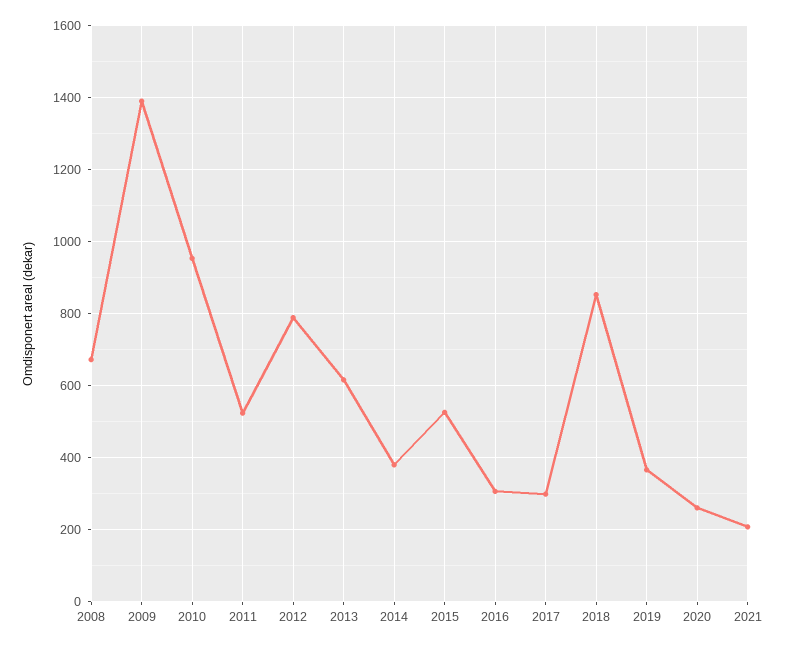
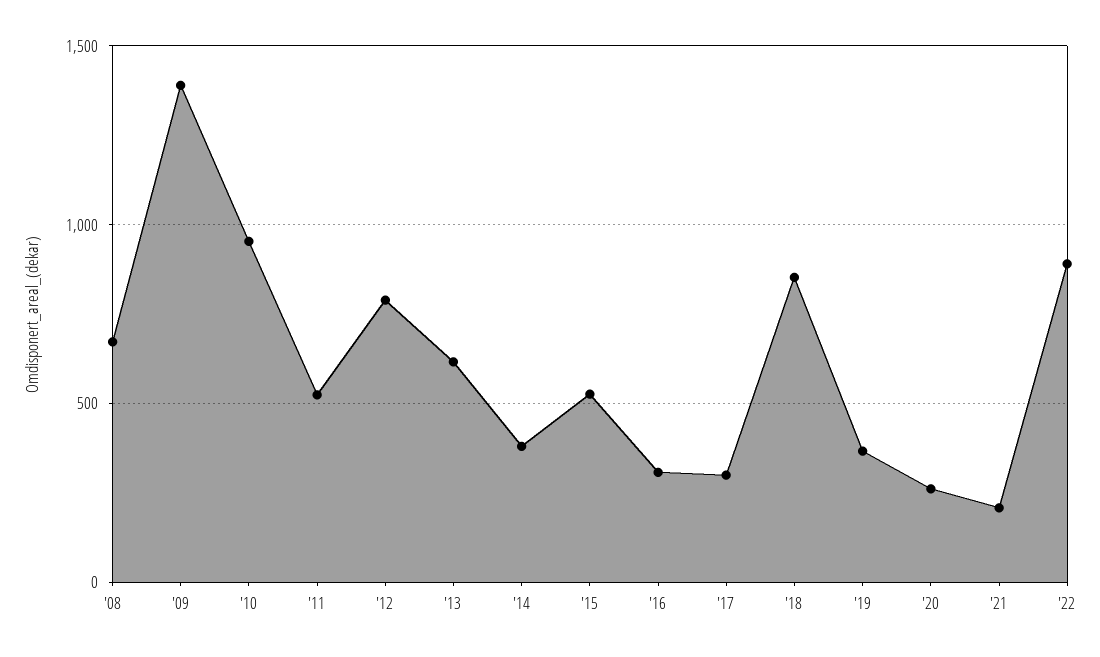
'22: none -> 900

